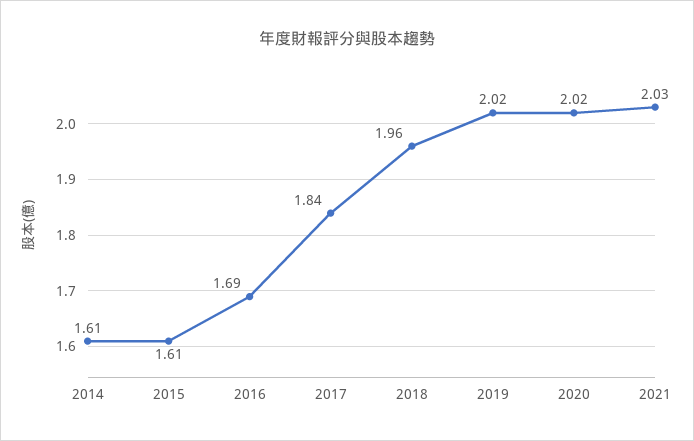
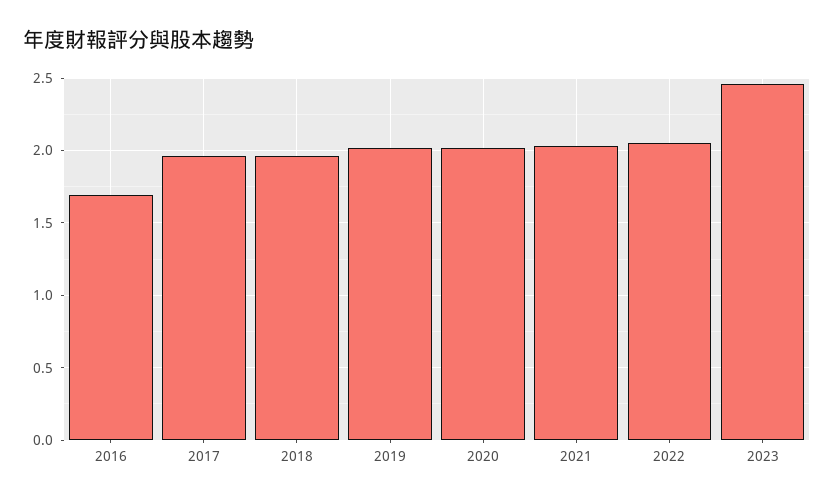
2014: 1.61 -> none
2015: 1.61 -> none
2017: 1.84 -> 1.95
2022: none -> 2.05
2023: none -> 2.45

